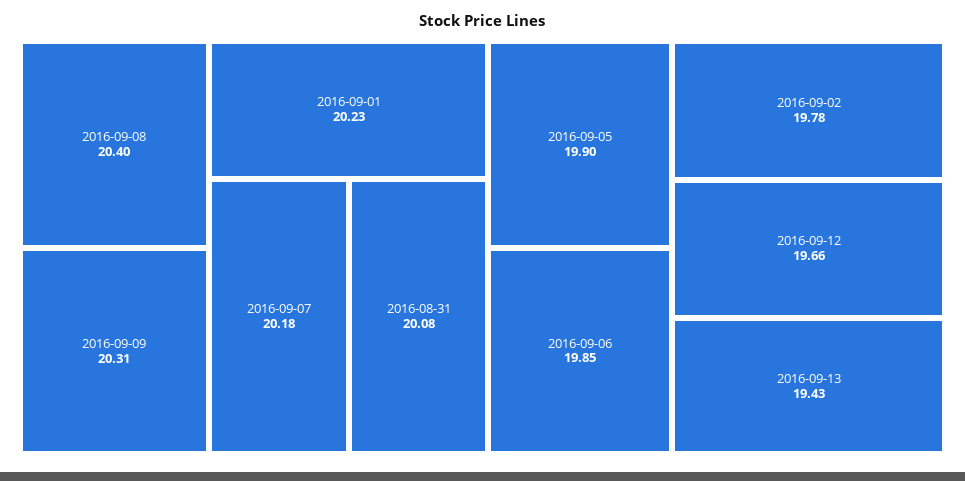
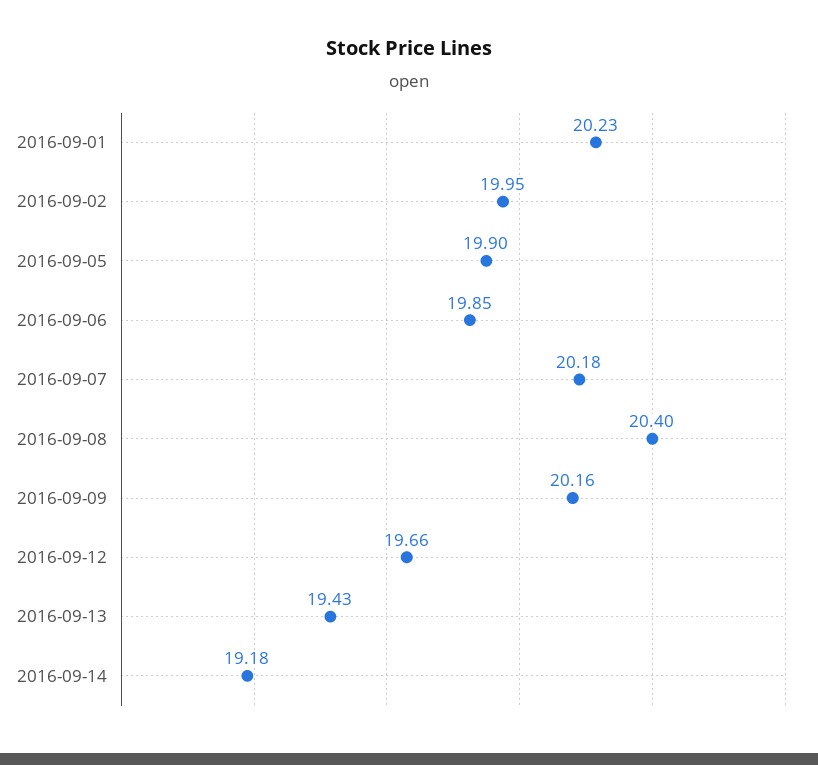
2016-09-09: 20.31 -> 20.16
2016-08-31: 20.08 -> none
2016-09-02: 19.78 -> 19.95
2016-09-14: none -> 19.18

